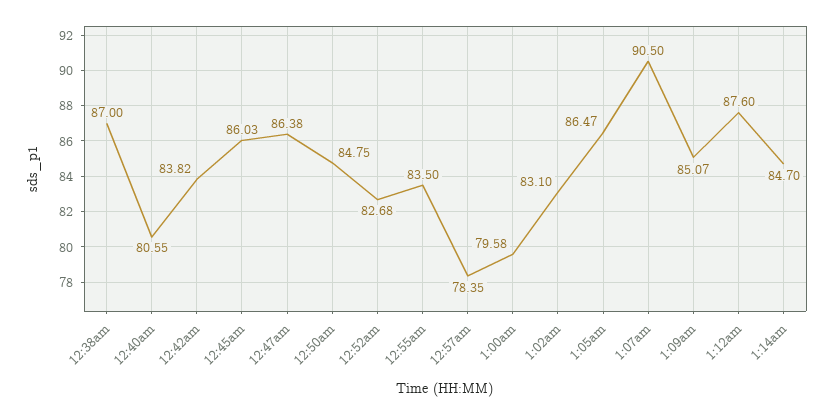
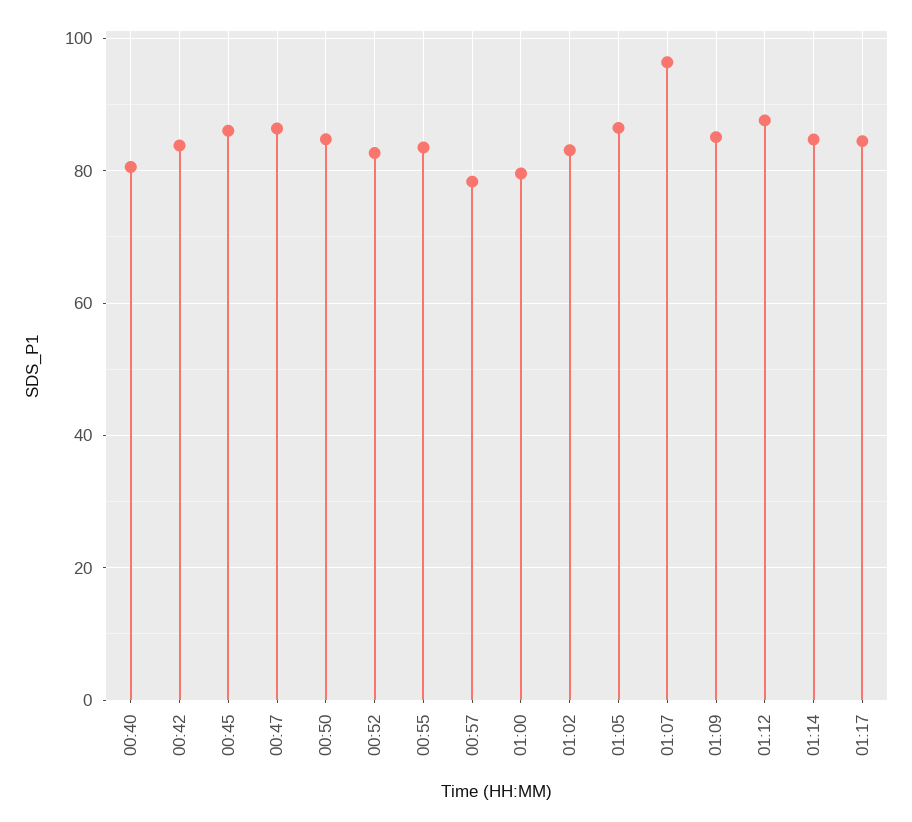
12:38am: 87 -> none
1:07am: 90.5 -> 96
01:17: none -> 84

